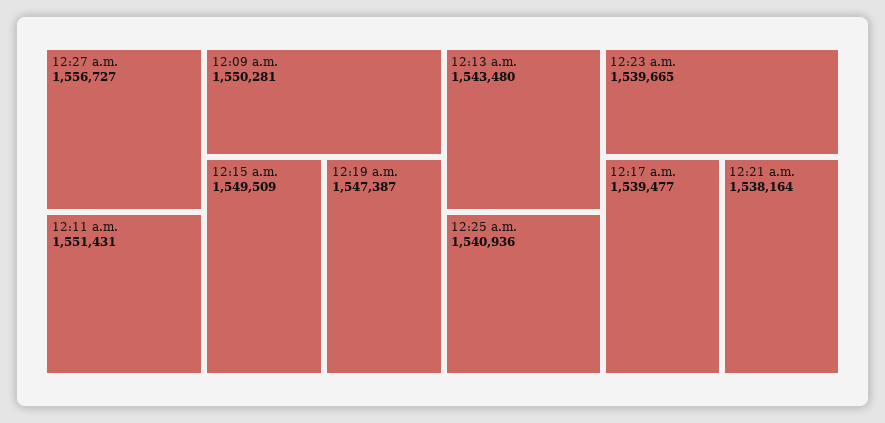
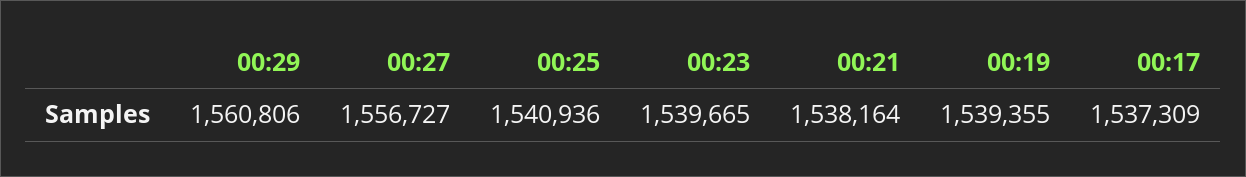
12:11 a.m.: 1551431 -> none
12:09 a.m.: 1550281 -> none
12:15 a.m.: 1549509 -> none
12:19 a.m.: 1547387 -> 1539355
12:13 a.m.: 1543480 -> none
12:17 a.m.: 1539477 -> 1537309
00:29: none -> 1560806

